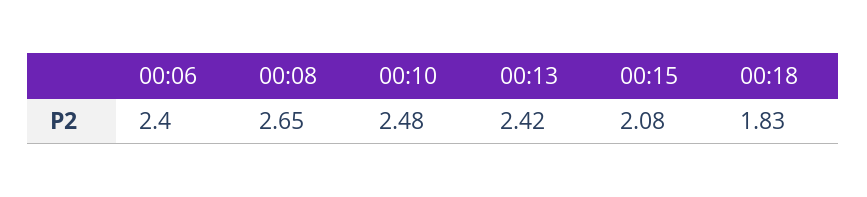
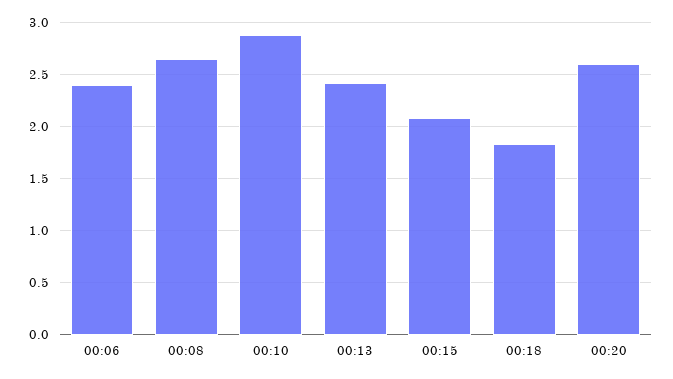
00:10: 2.48 -> 2.9
00:20: none -> 2.6

